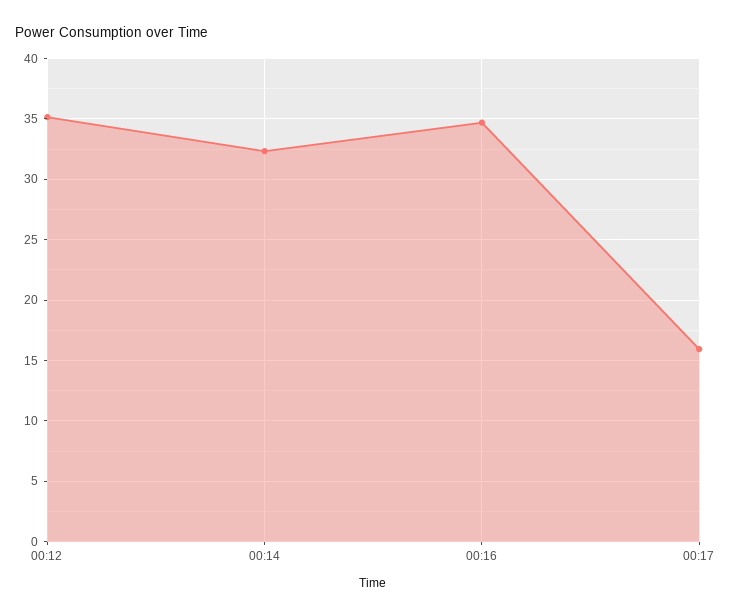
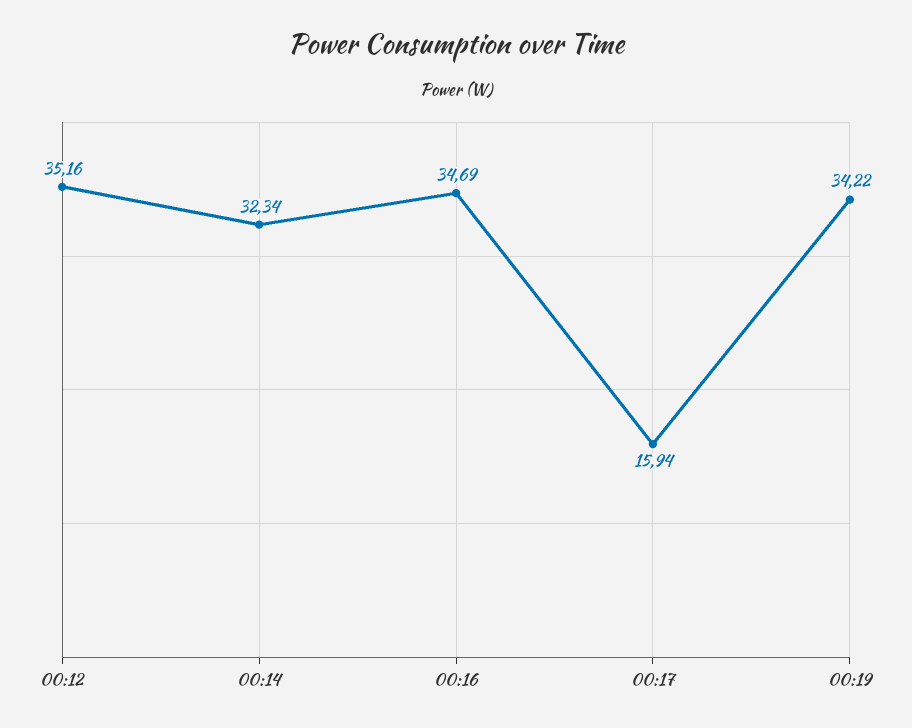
00:19: none -> 34.22

